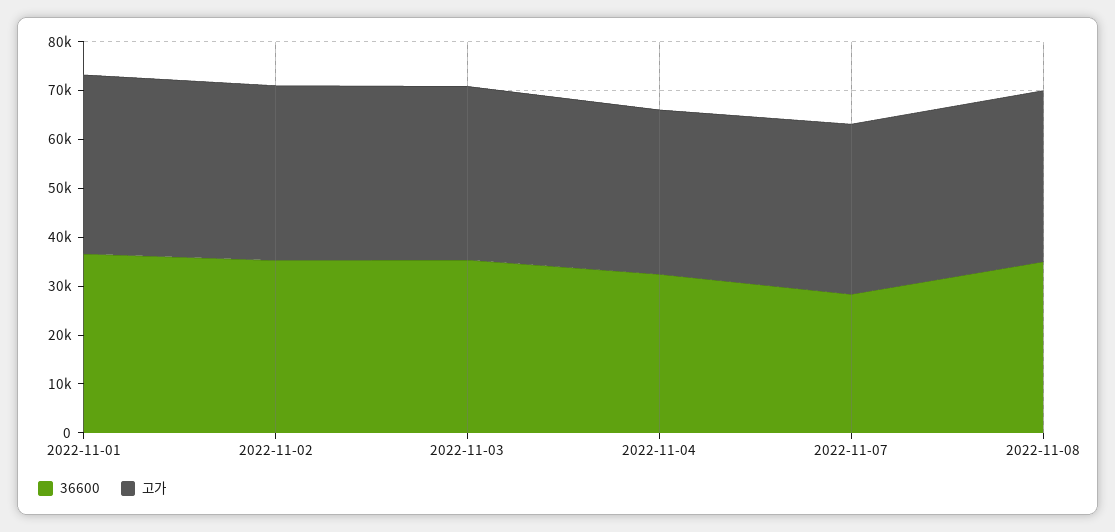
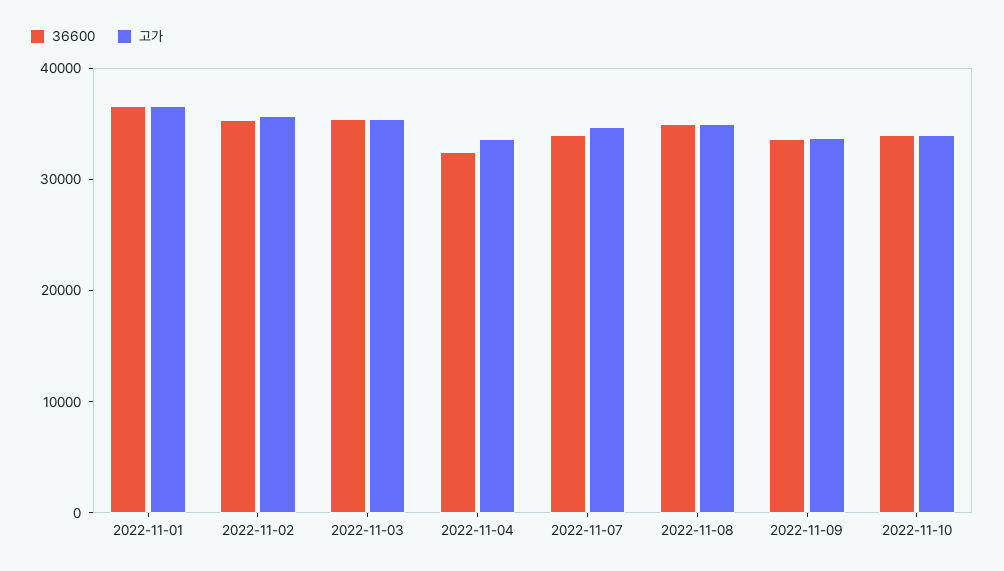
36600, 2022-11-07: 28000 -> 34000
36600, 2022-11-09: none -> 34000
고가, 2022-11-09: none -> 34000
36600, 2022-11-10: none -> 34000
고가, 2022-11-10: none -> 34000

